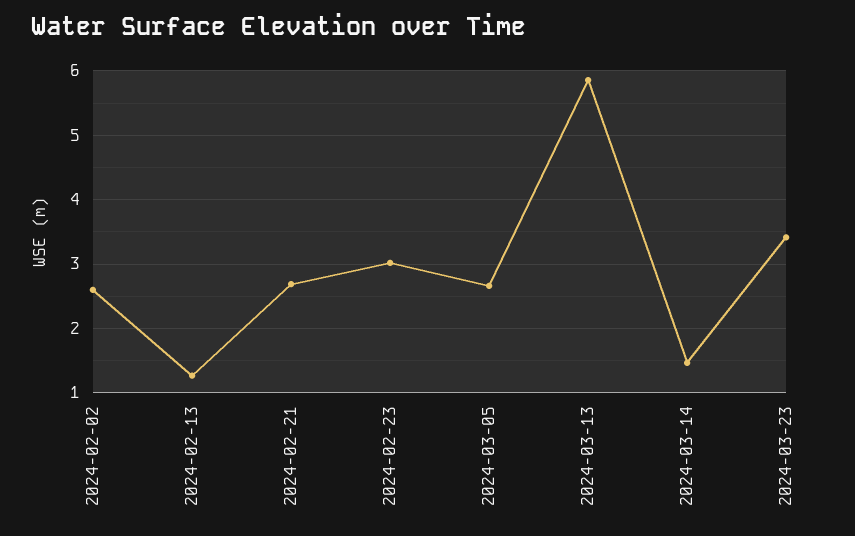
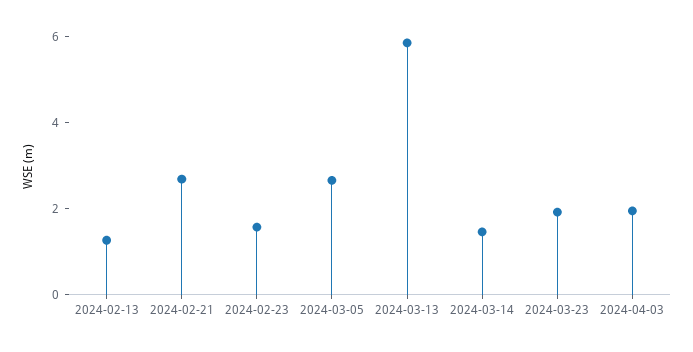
2024-02-02: 2.6 -> none
2024-02-23: 3 -> 1.5
2024-03-23: 3.4 -> 2
2024-04-03: none -> 2

